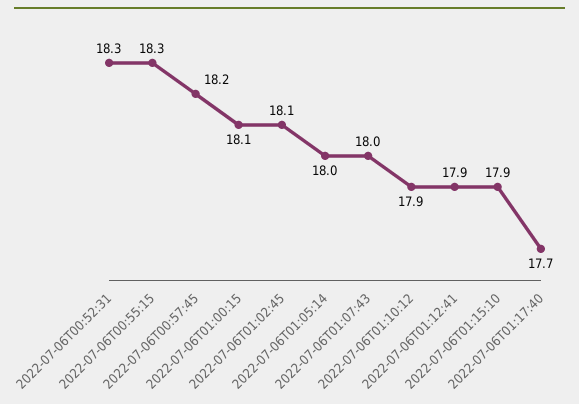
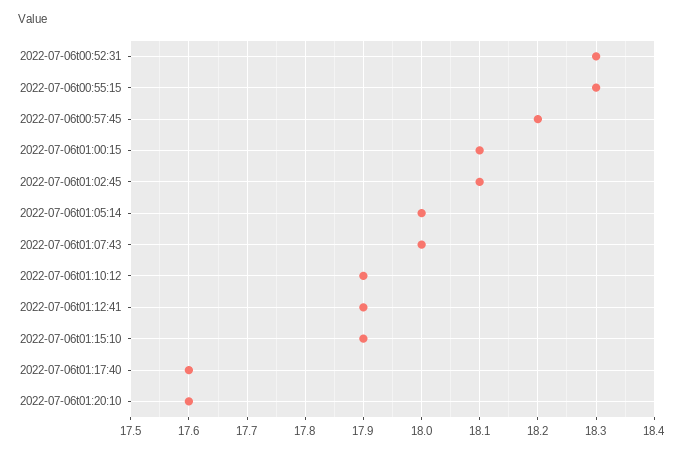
2022-07-06T01:17:40: 17.7 -> 17.6
2022-07-06t01:20:10: none -> 17.6

